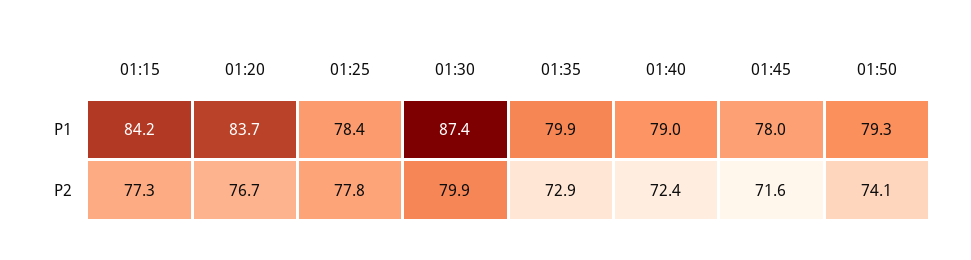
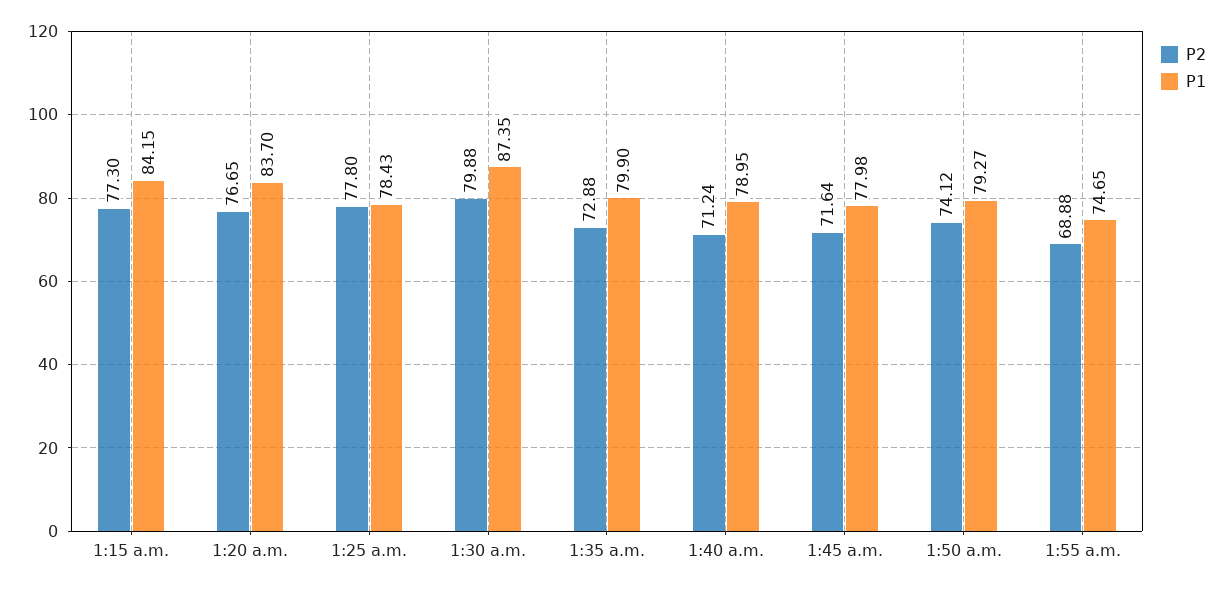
P2, 01:40: 72.4 -> 71.24
P2, 1:55 a.m.: none -> 68.88
P1, 1:55 a.m.: none -> 74.65

